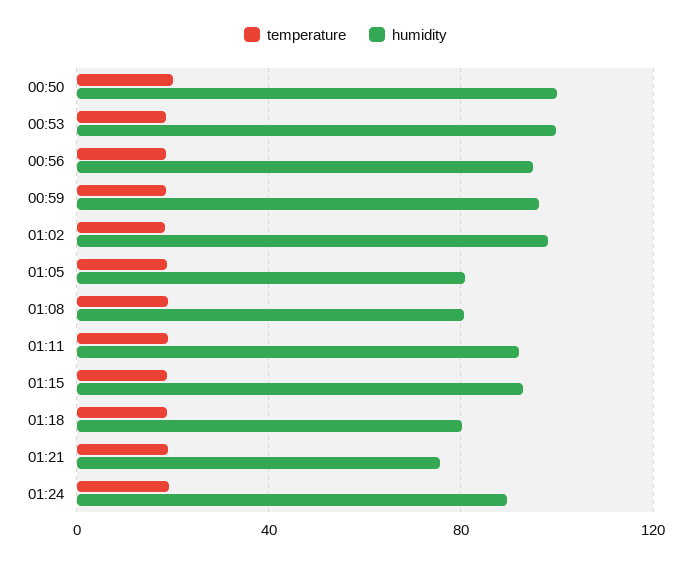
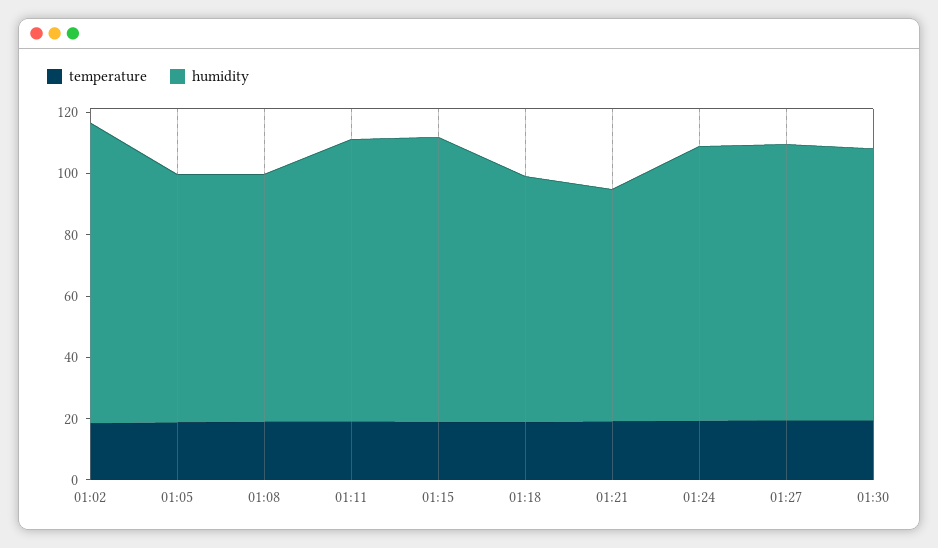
temperature, 00:50: 20 -> none
humidity, 00:50: 100 -> none
temperature, 00:53: 20 -> none
humidity, 00:53: 100 -> none
temperature, 00:56: 20 -> none
humidity, 00:56: 95 -> none
temperature, 00:59: 20 -> none
humidity, 00:59: 95 -> none
temperature, 01:27: none -> 20
humidity, 01:27: none -> 90
temperature, 01:30: none -> 20
humidity, 01:30: none -> 90

